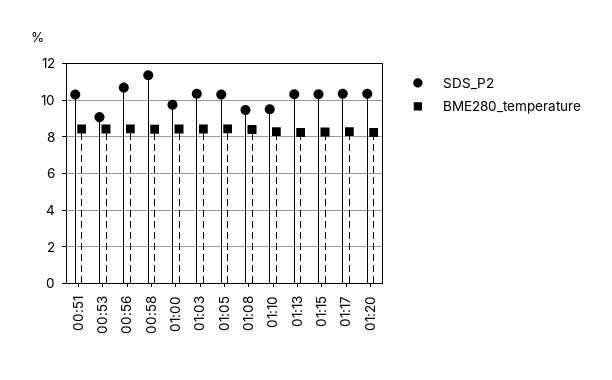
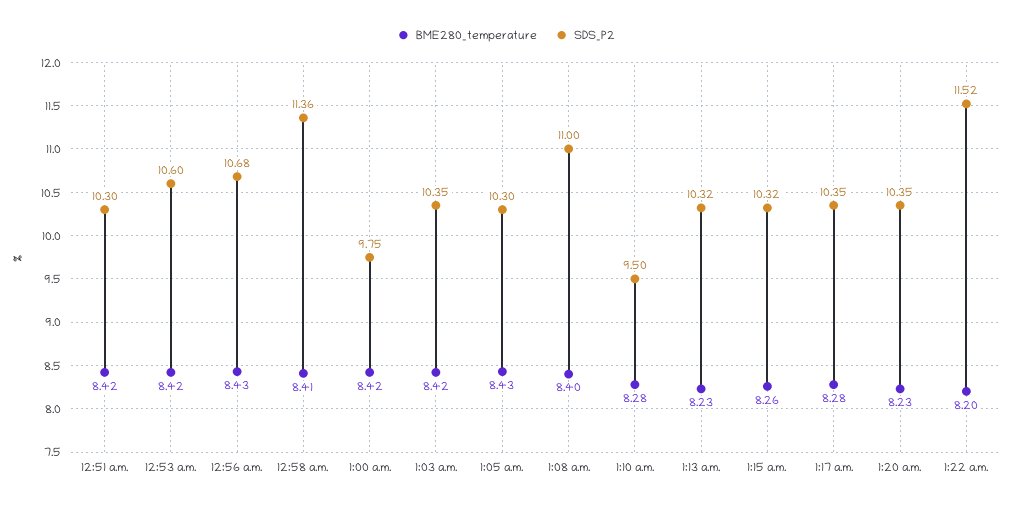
SDS_P2, 00:53: 9 -> 10.6
SDS_P2, 01:08: 9.5 -> 11
BME280_temperature, 1:22 a.m.: none -> 8.2
SDS_P2, 1:22 a.m.: none -> 11.52

